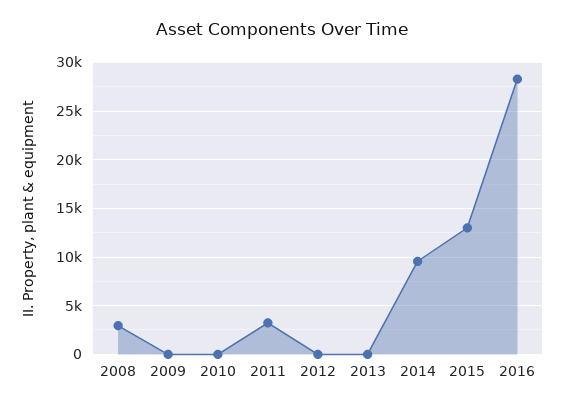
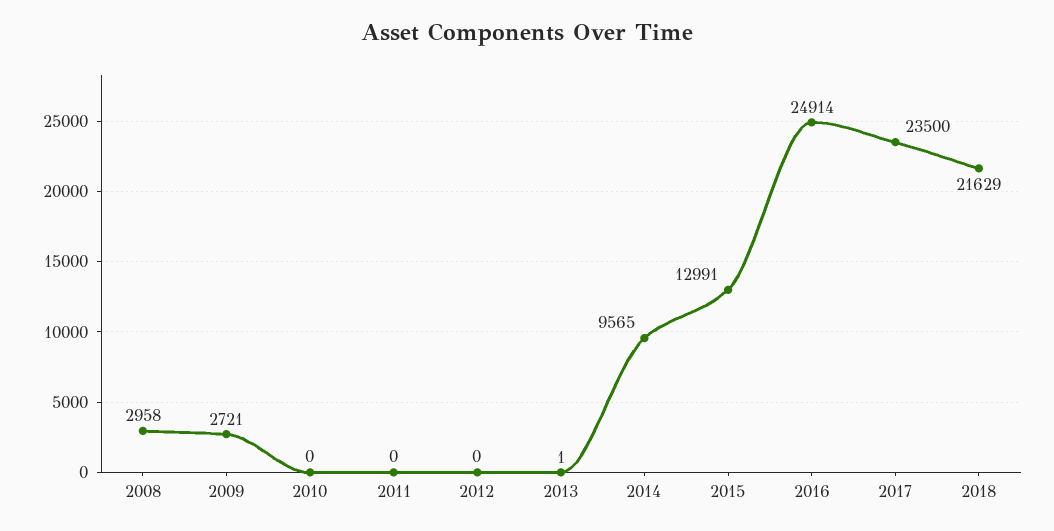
2009: 0 -> 2721
2011: 3000 -> 0
2016: 28000 -> 24914
2017: none -> 23500
2018: none -> 21629

